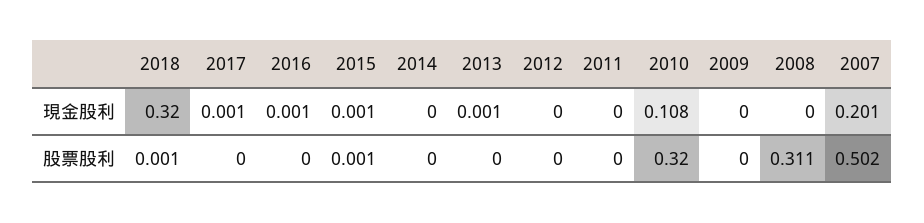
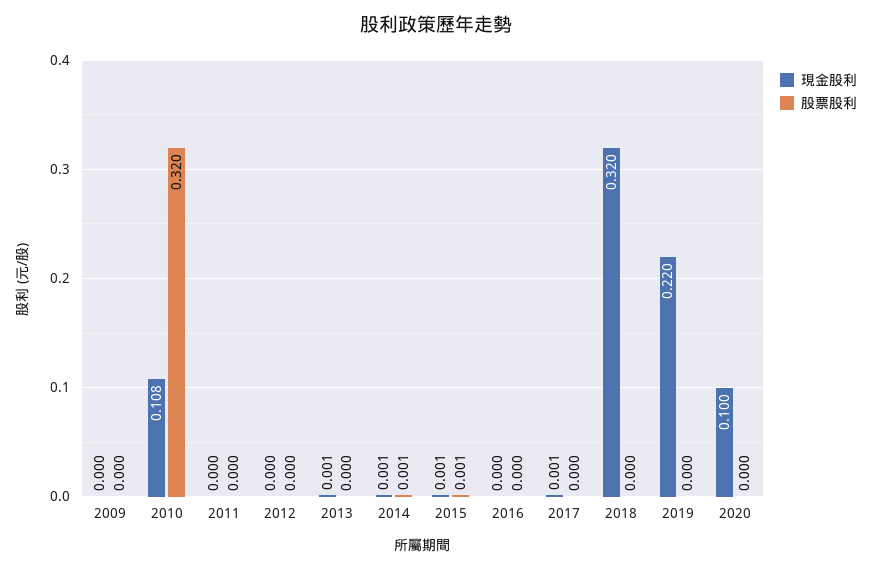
現金股利, 2016: 0.001 -> 0
現金股利, 2014: 0 -> 0.001
現金股利, 2008: 0 -> none
現金股利, 2007: 0.201 -> none
股票股利, 2018: 0.001 -> 0
股票股利, 2014: 0 -> 0.001
股票股利, 2008: 0.311 -> none
股票股利, 2007: 0.502 -> none
現金股利, 2019: none -> 0.22
股票股利, 2019: none -> 0
現金股利, 2020: none -> 0.1
股票股利, 2020: none -> 0

